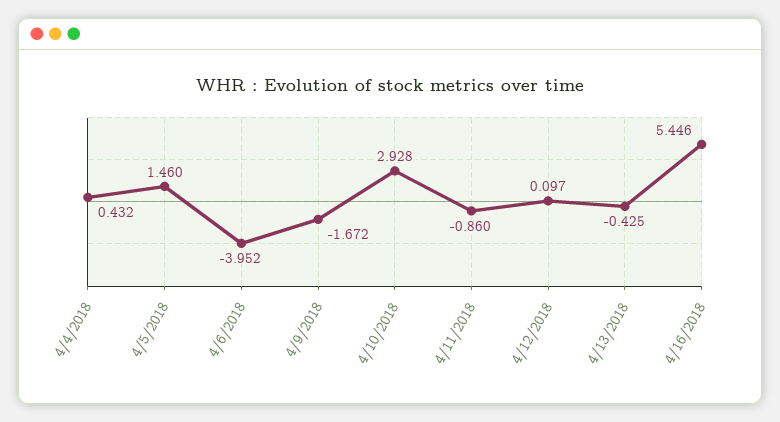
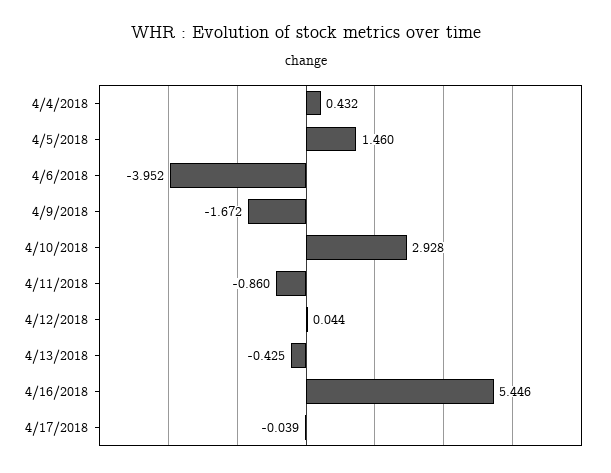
4/12/2018: 0.097 -> 0.044
4/17/2018: none -> -0.039

